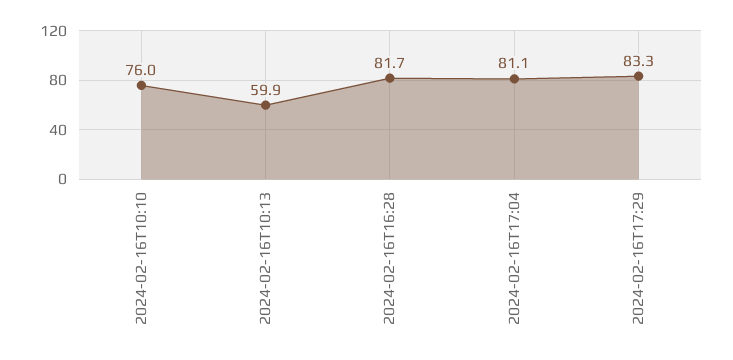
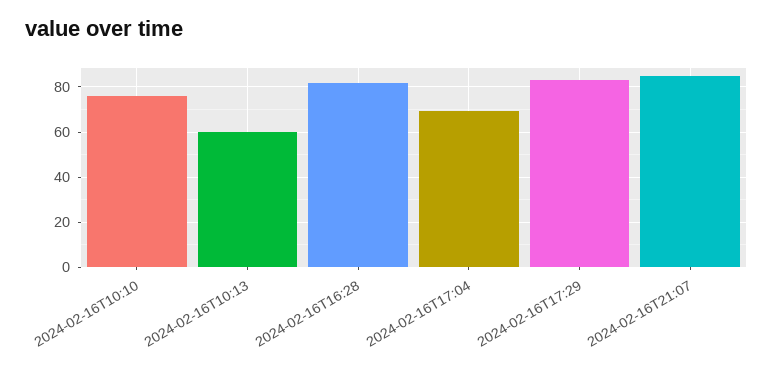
2024-02-16T17:04: 81.1 -> 70
2024-02-16T21:07: none -> 85

